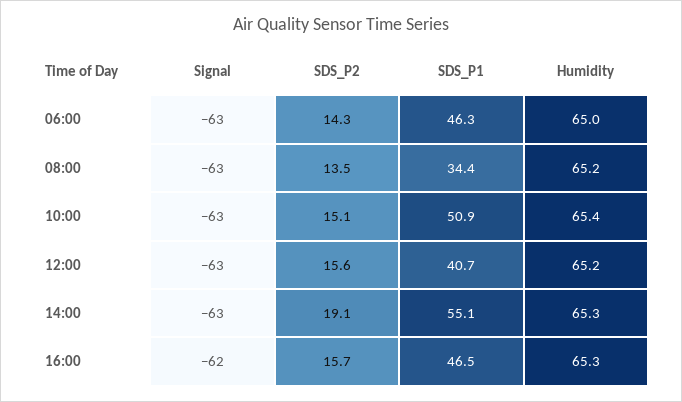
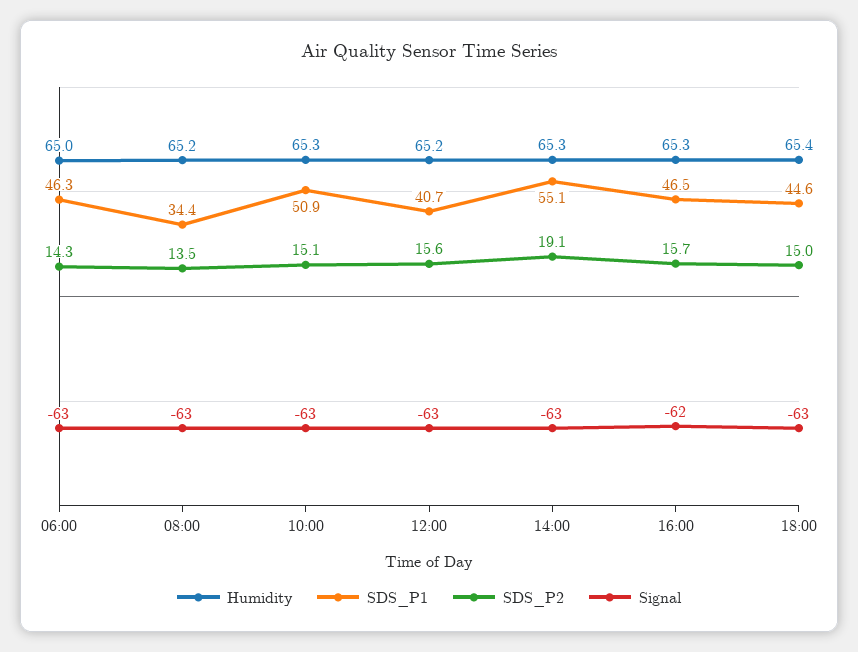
Humidity, 10:00: 65.4 -> 65.3
Humidity, 18:00: none -> 65.4
SDS_P1, 18:00: none -> 44.6
SDS_P2, 18:00: none -> 15
Signal, 18:00: none -> -63

